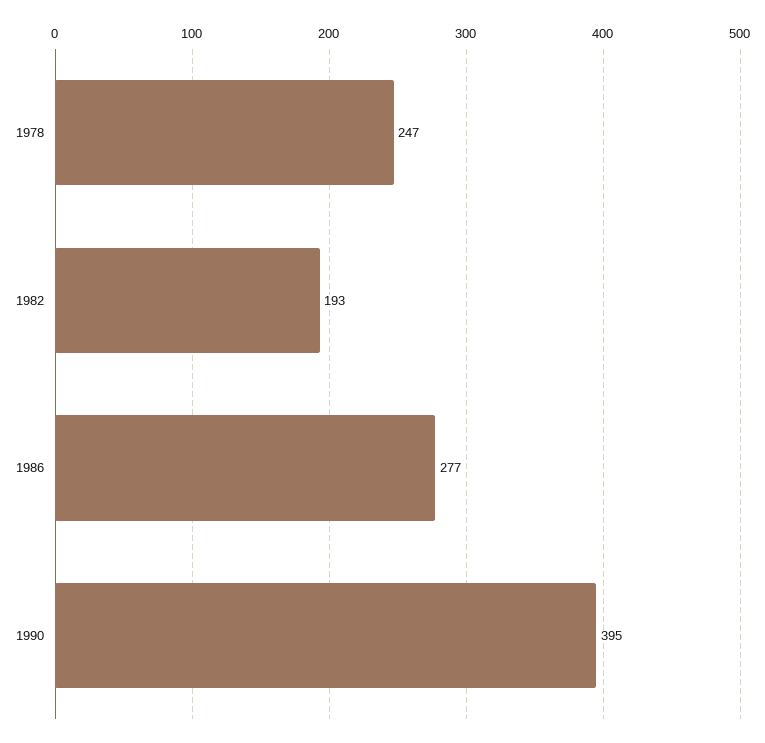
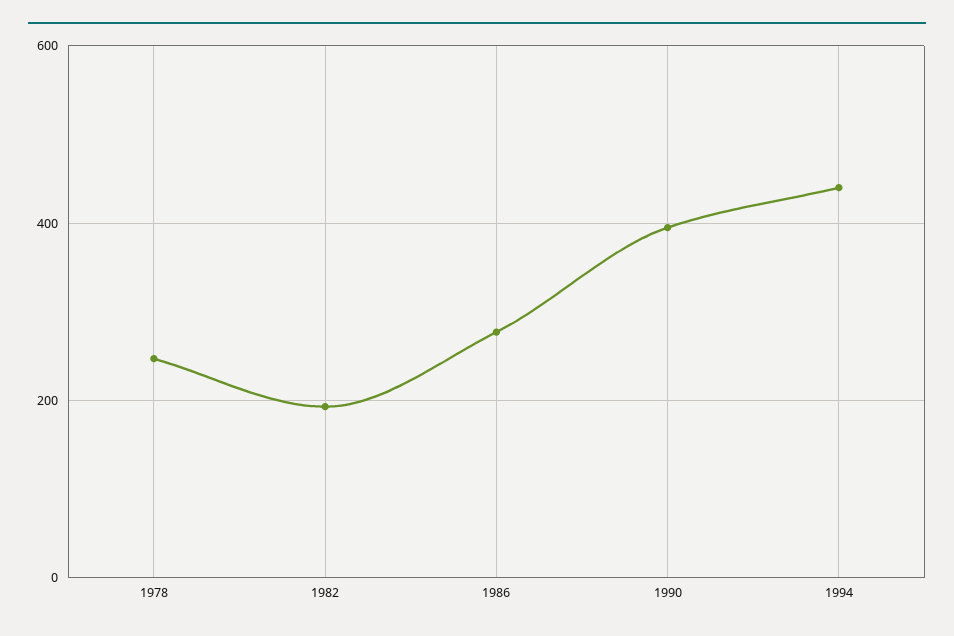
1994: none -> 440

